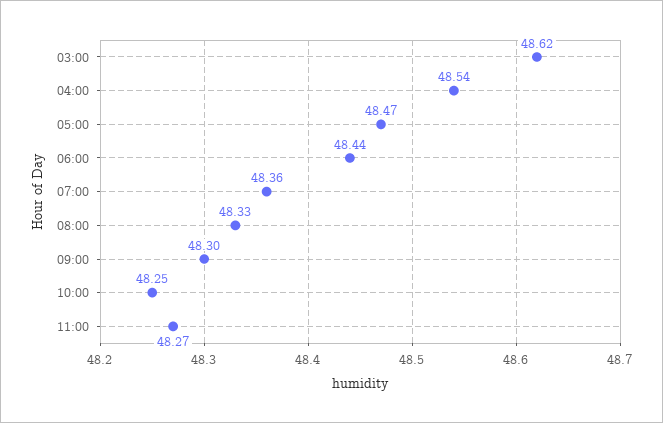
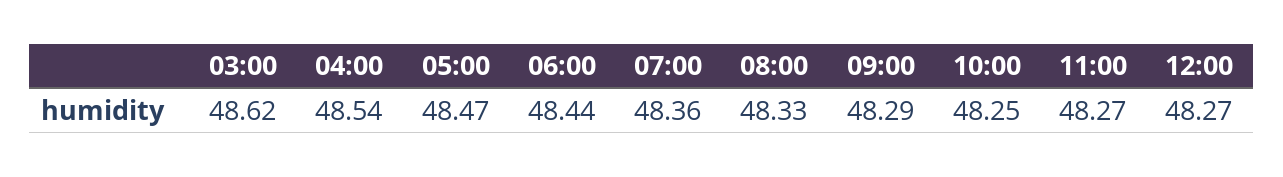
09:00: 48.3 -> 48.29
12:00: none -> 48.27

